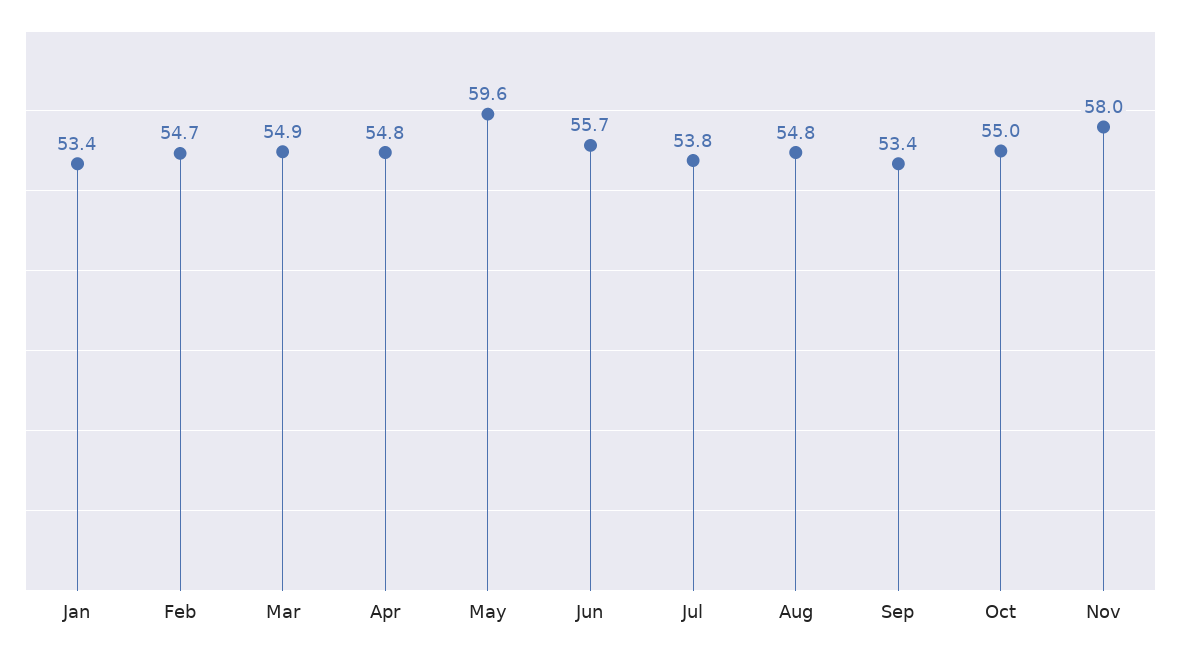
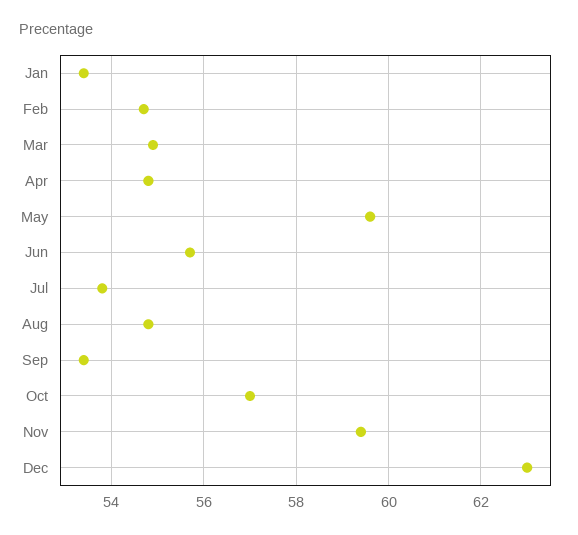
Oct: 55 -> 57
Nov: 58 -> 59.5
Dec: none -> 63

